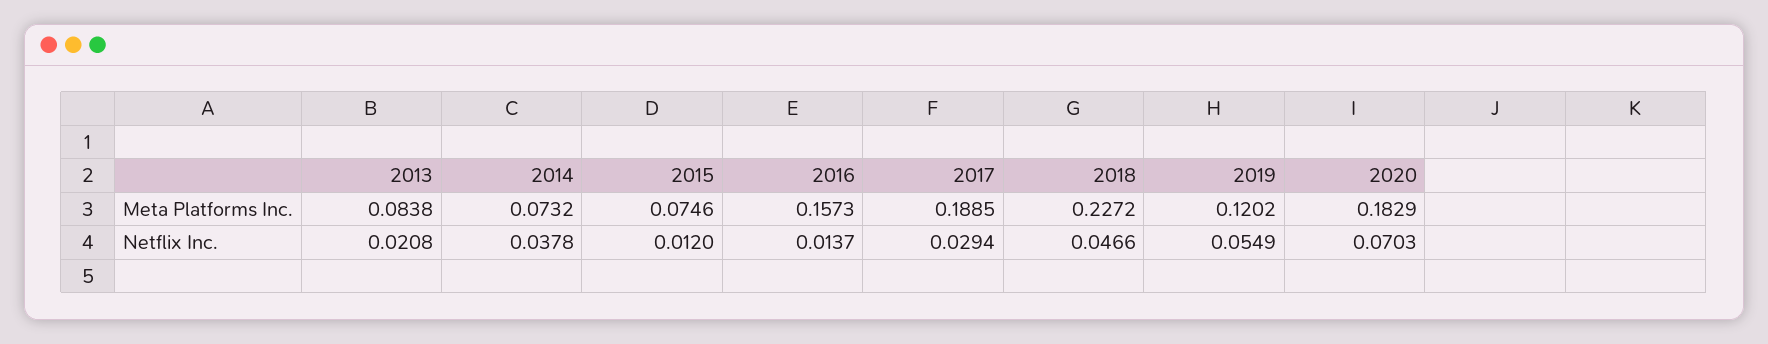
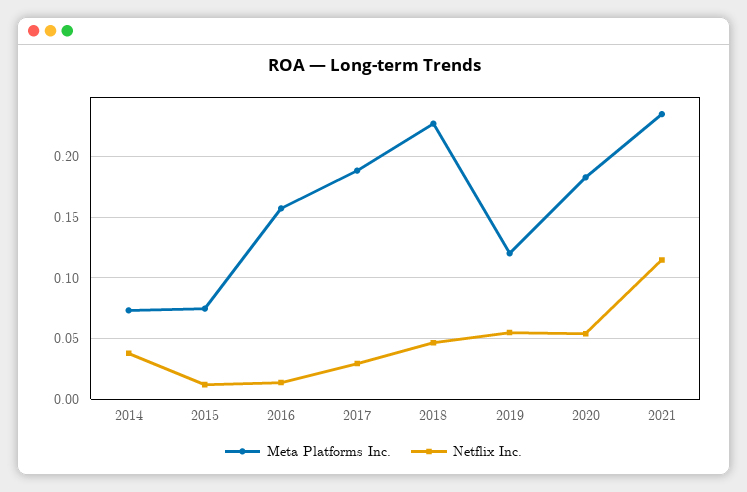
Meta Platforms Inc., 2013: 0.0838 -> none
Netflix Inc., 2013: 0.0208 -> none
Netflix Inc., 2020: 0.0703 -> 0.055
Meta Platforms Inc., 2021: none -> 0.235
Netflix Inc., 2021: none -> 0.115

